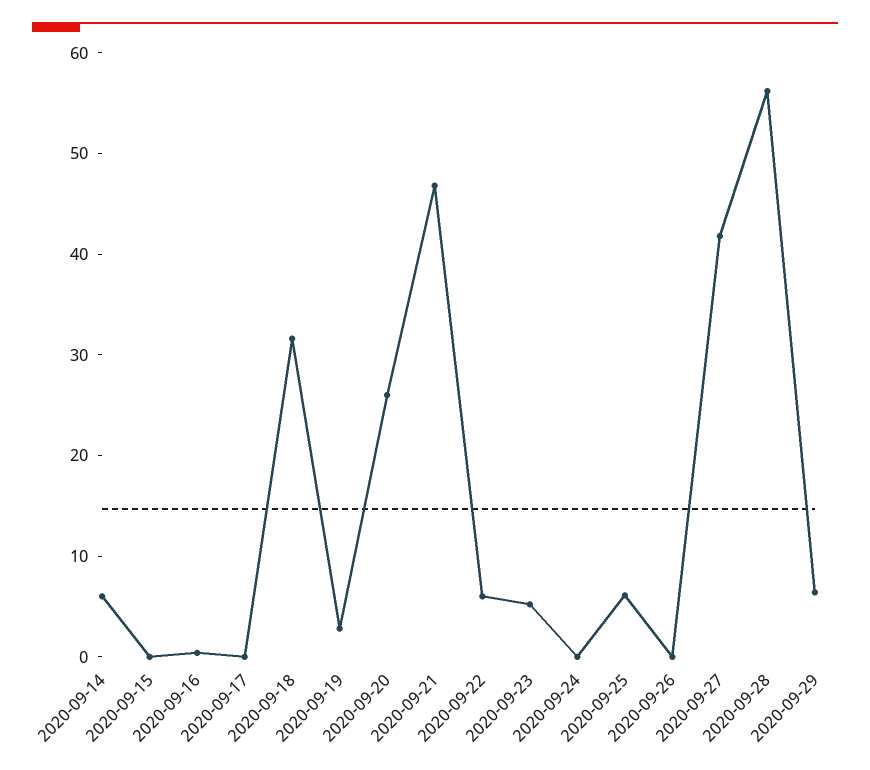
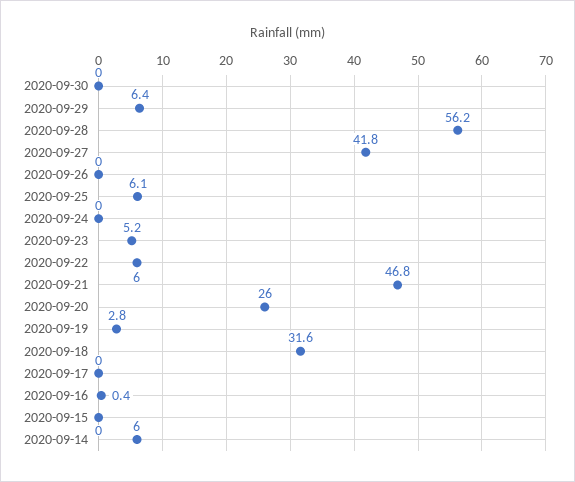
2020-09-30: none -> 0

